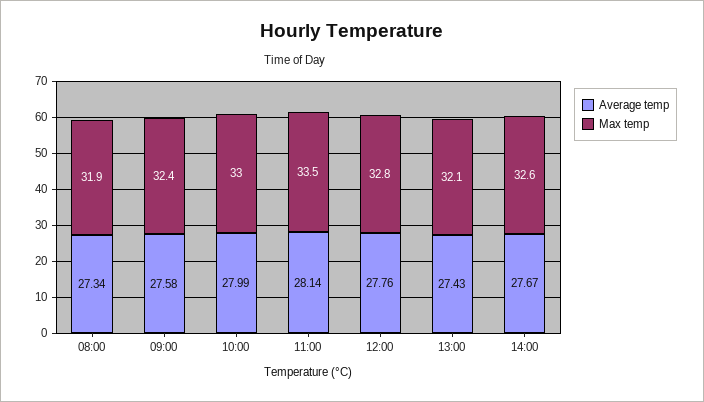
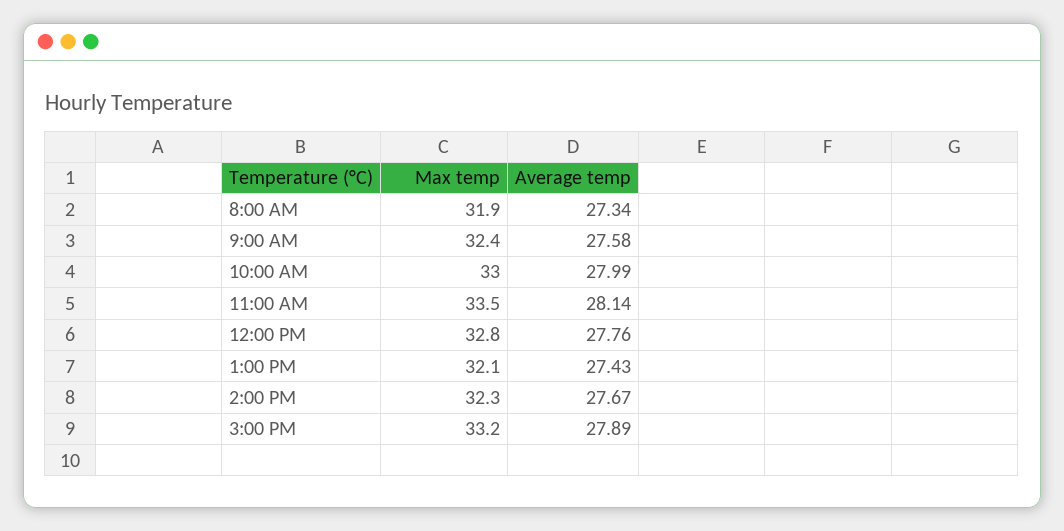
Max temp, 14:00: 32.6 -> 32.3
Max temp, 3:00 PM: none -> 33.2
Average temp, 3:00 PM: none -> 27.89

